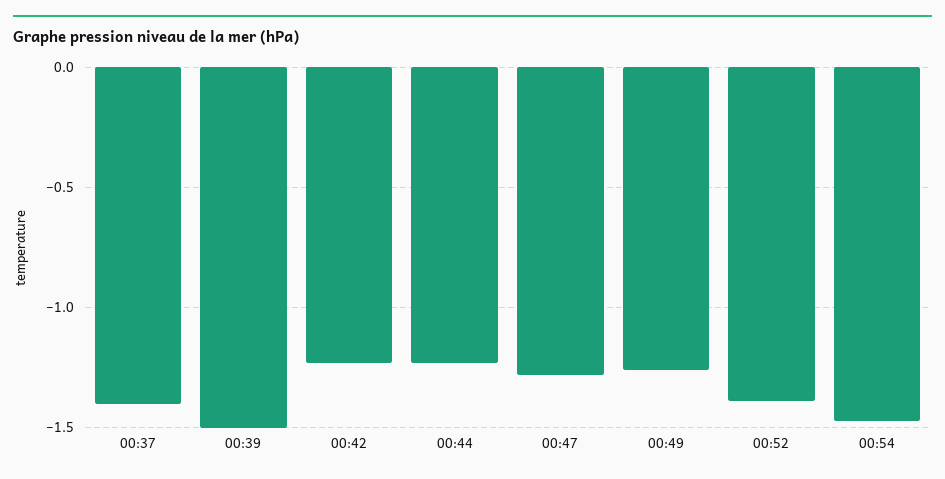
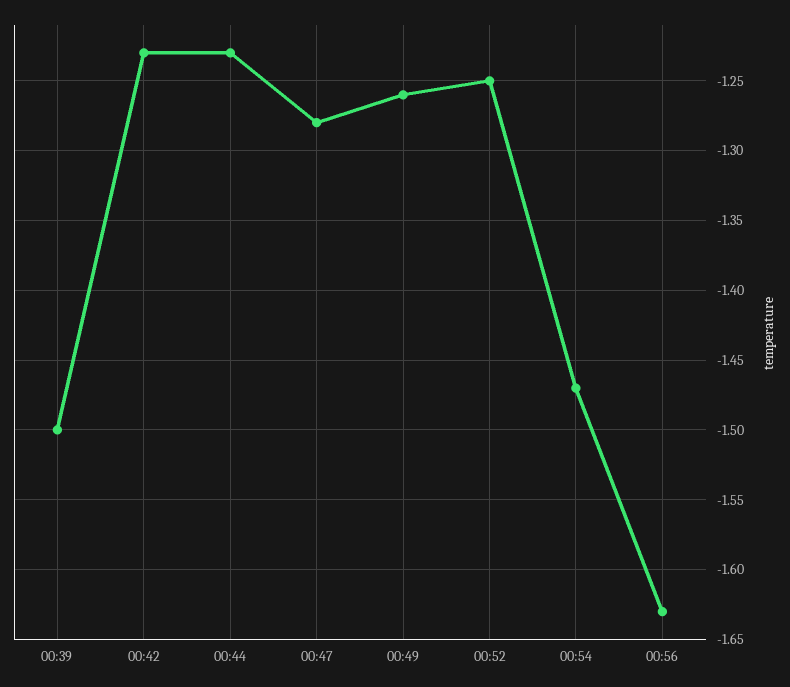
00:37: -1.4 -> none
00:52: -1.4 -> -1.25
00:56: none -> -1.63

